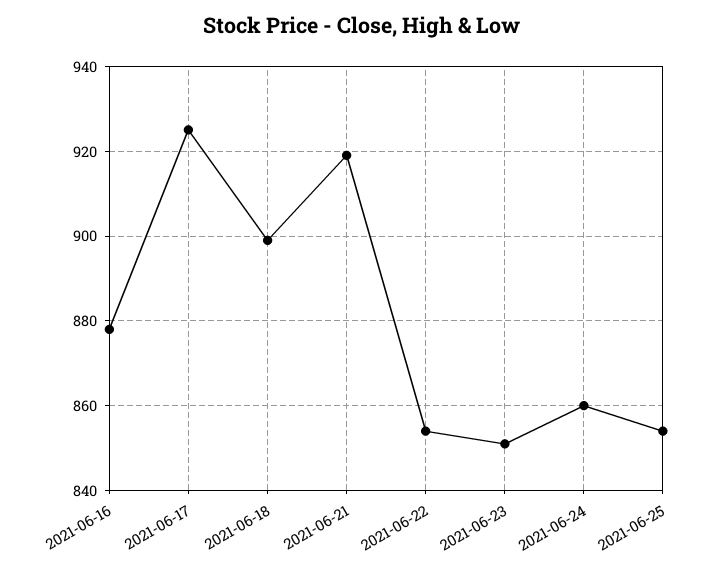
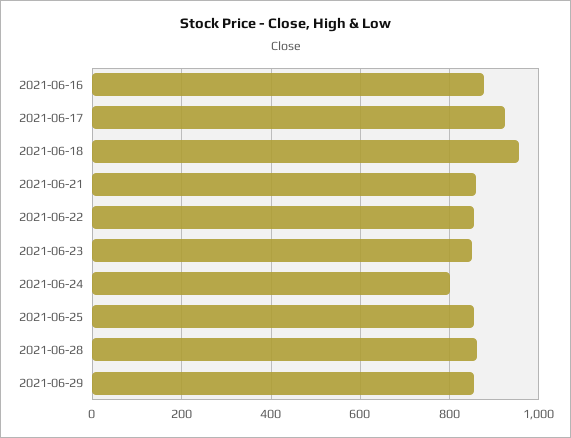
2021-06-18: 900 -> 960
2021-06-21: 920 -> 860
2021-06-24: 860 -> 800
2021-06-28: none -> 860
2021-06-29: none -> 860

